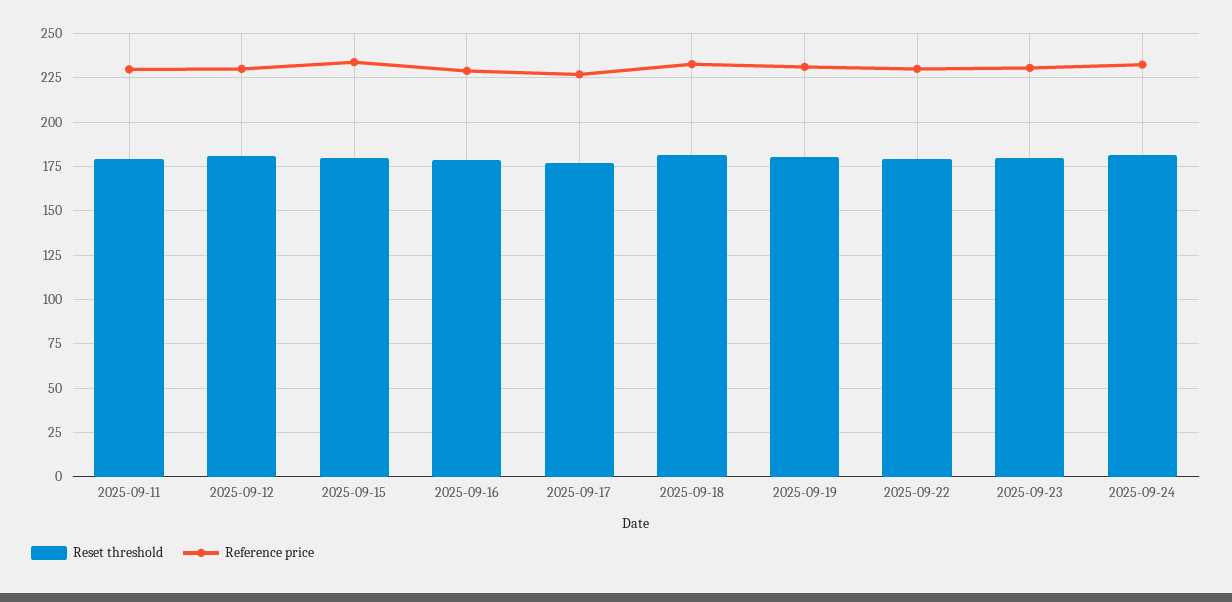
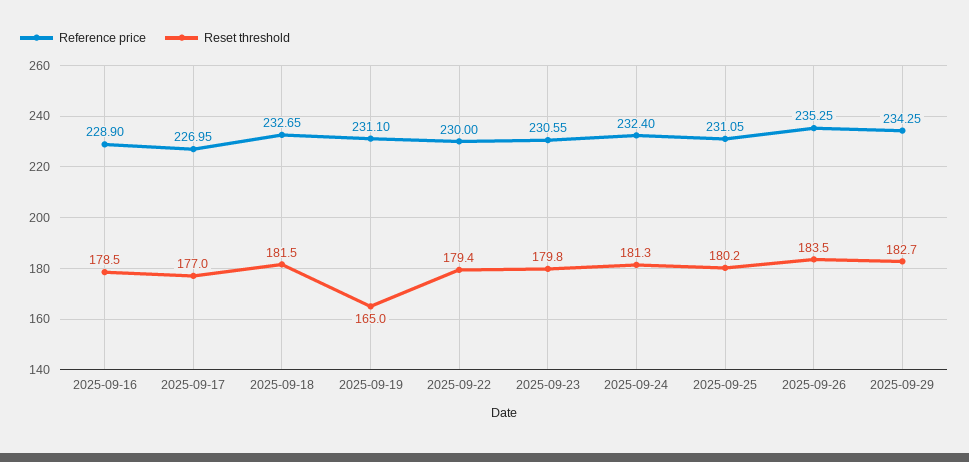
Reset threshold, 2025-09-11: 180 -> none
Reference price, 2025-09-11: 230 -> none
Reset threshold, 2025-09-12: 180 -> none
Reference price, 2025-09-12: 230 -> none
Reset threshold, 2025-09-15: 180 -> none
Reference price, 2025-09-15: 235 -> none
Reset threshold, 2025-09-19: 180 -> 165
Reference price, 2025-09-25: none -> 231.05
Reset threshold, 2025-09-25: none -> 180.2
Reference price, 2025-09-26: none -> 235.25
Reset threshold, 2025-09-26: none -> 183.5
Reference price, 2025-09-29: none -> 234.25
Reset threshold, 2025-09-29: none -> 182.7

